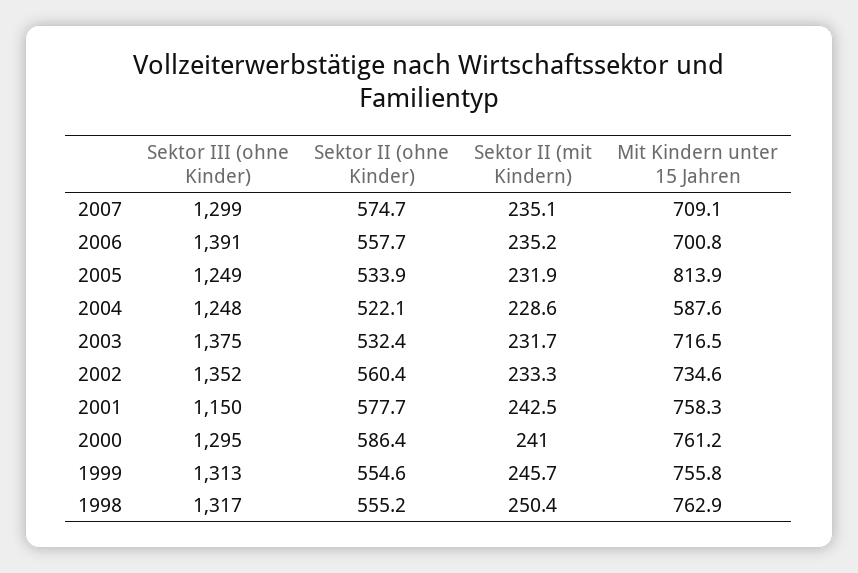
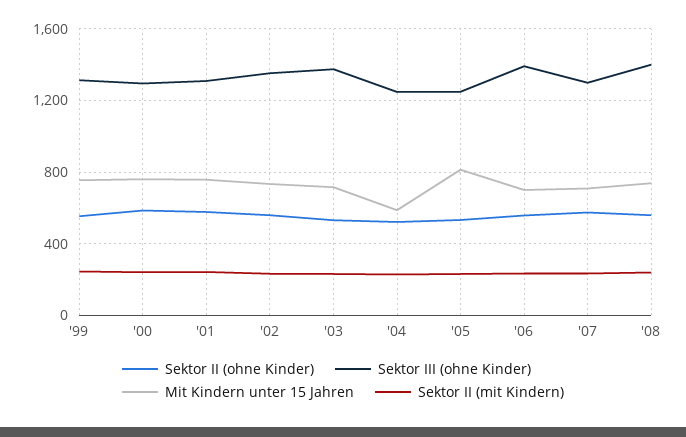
Sektor III (ohne Kinder), 2001: 1150 -> 1300
Sektor III (ohne Kinder), 1998: 1317 -> none
Sektor II (ohne Kinder), 1998: 555.2 -> none
Sektor II (mit Kindern), 1998: 250.4 -> none
Mit Kindern unter 15 Jahren, 1998: 762.9 -> none
Sektor II (ohne Kinder), '08: none -> 550
Sektor III (ohne Kinder), '08: none -> 1400
Mit Kindern unter 15 Jahren, '08: none -> 750
Sektor II (mit Kindern), '08: none -> 250

